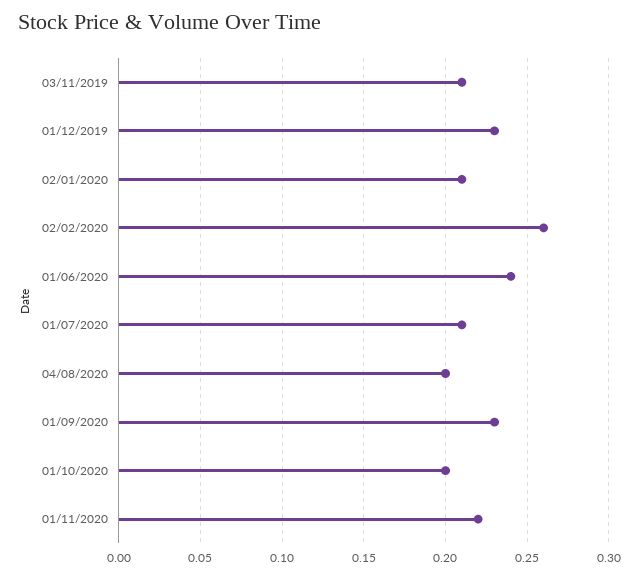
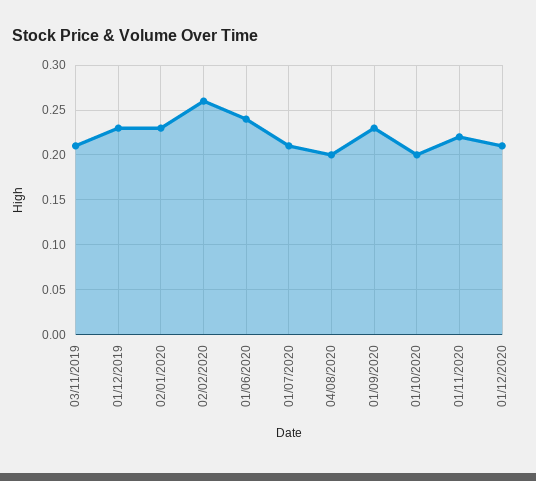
02/01/2020: 0.21 -> 0.23
01/12/2020: none -> 0.21

